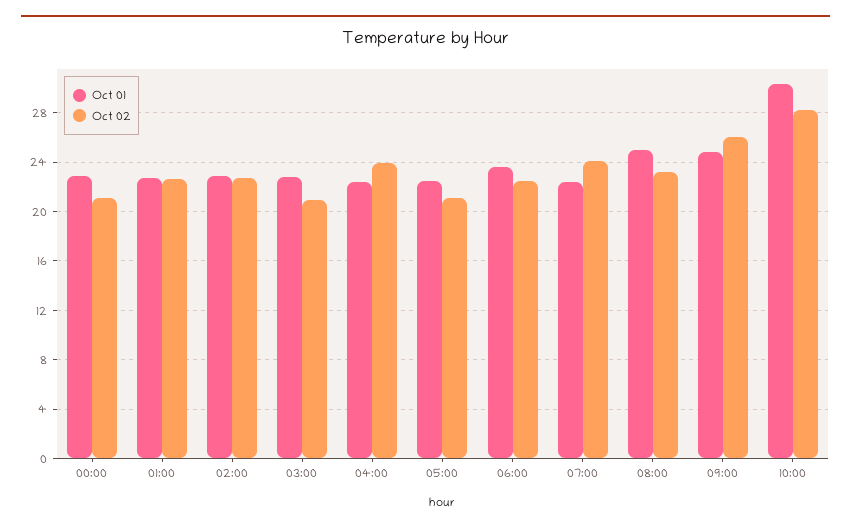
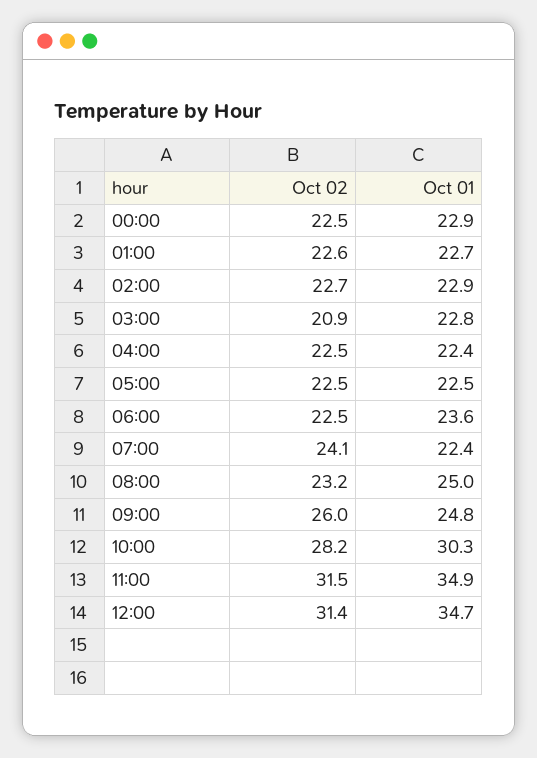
Oct 02, 00:00: 21 -> 22.5
Oct 02, 04:00: 24 -> 22.5
Oct 02, 05:00: 21 -> 22.5
Oct 02, 11:00: none -> 31.5
Oct 01, 11:00: none -> 34.9
Oct 02, 12:00: none -> 31.4
Oct 01, 12:00: none -> 34.7

